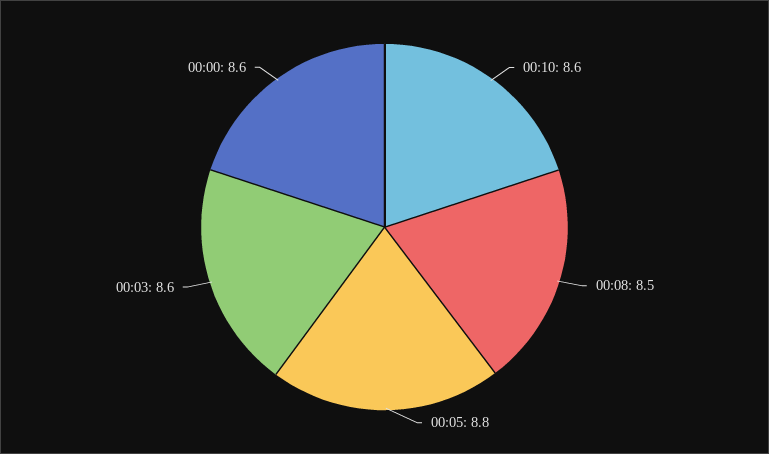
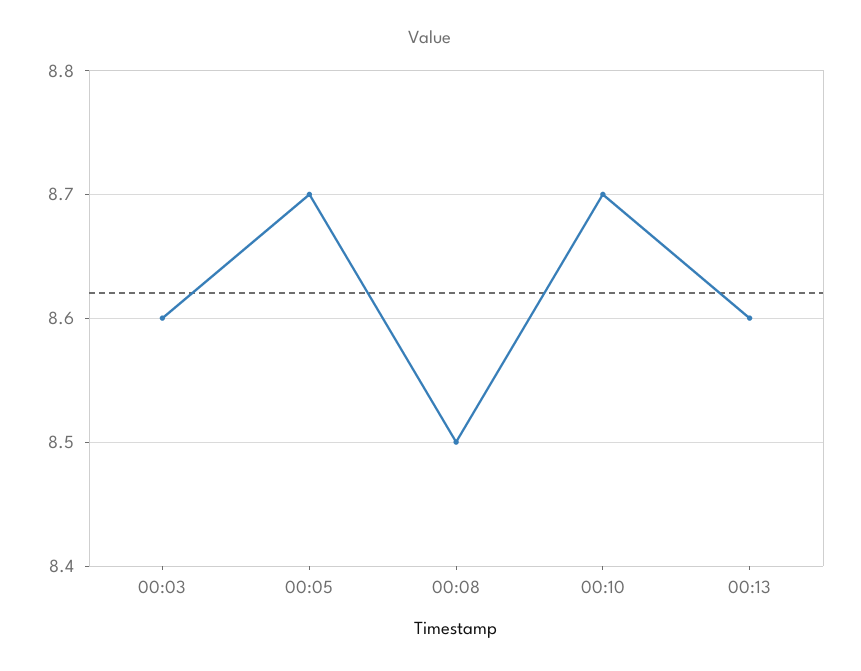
00:10: 8.6 -> 8.7
00:05: 8.8 -> 8.7
00:00: 8.6 -> none
00:13: none -> 8.6

